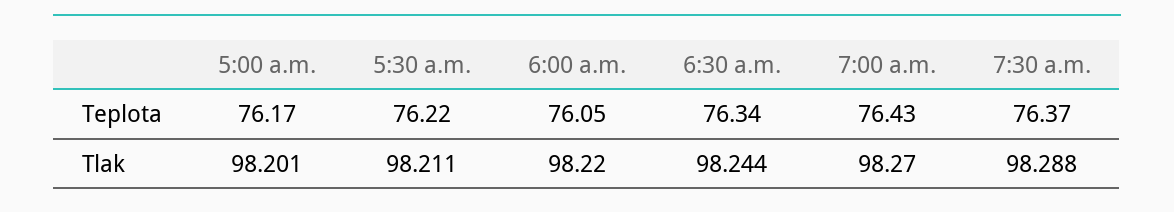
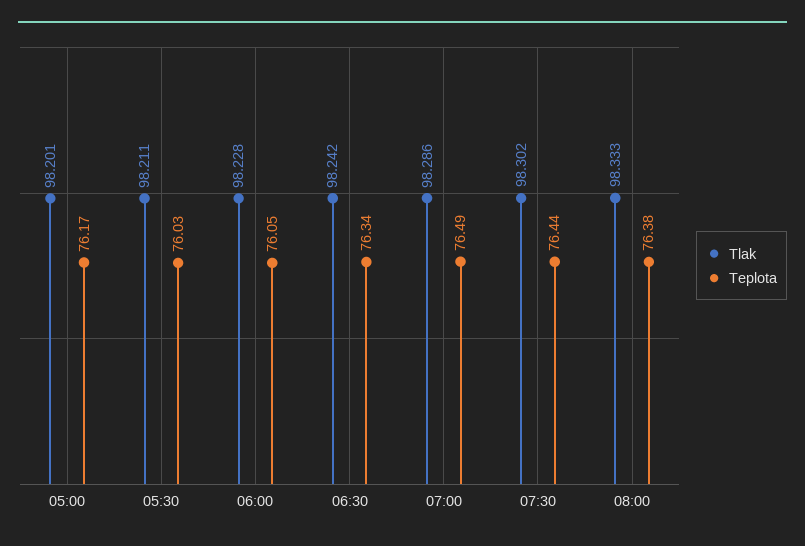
Teplota, 5:30 a.m.: 76.22 -> 76.03
Teplota, 7:00 a.m.: 76.43 -> 76.49
Teplota, 7:30 a.m.: 76.37 -> 76.44
Tlak, 6:00 a.m.: 98.22 -> 98.228
Tlak, 6:30 a.m.: 98.244 -> 98.242
Tlak, 7:00 a.m.: 98.27 -> 98.286
Tlak, 7:30 a.m.: 98.288 -> 98.302
Tlak, 08:00: none -> 98.333
Teplota, 08:00: none -> 76.38

